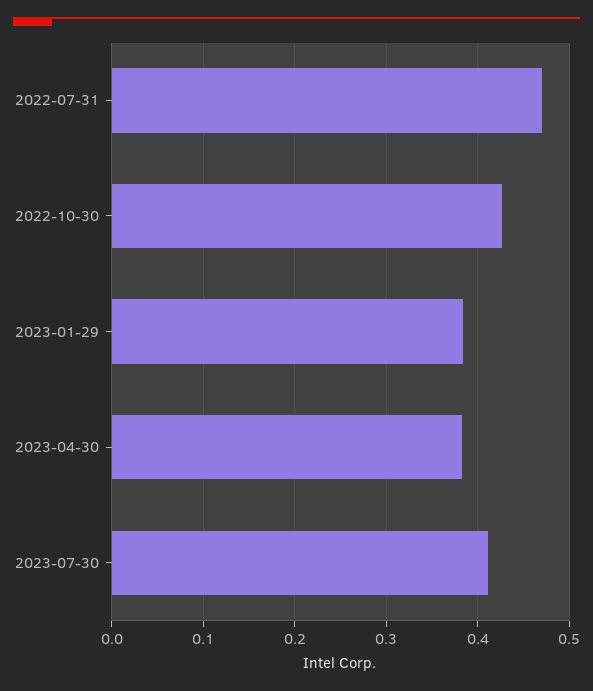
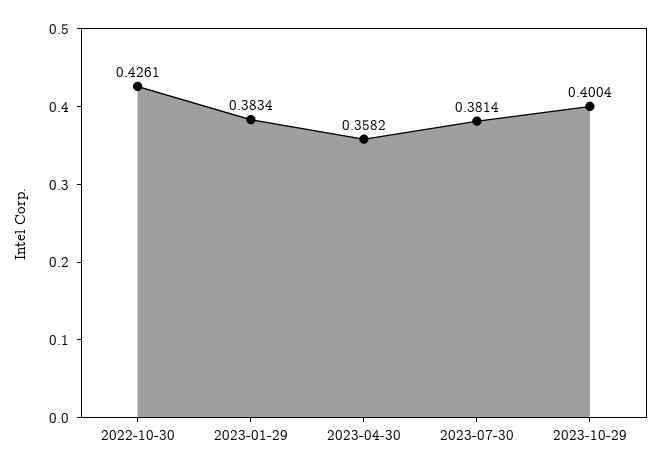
2022-07-31: 0.47 -> none
2023-04-30: 0.38 -> 0.3582
2023-07-30: 0.41 -> 0.3814
2023-10-29: none -> 0.4004

